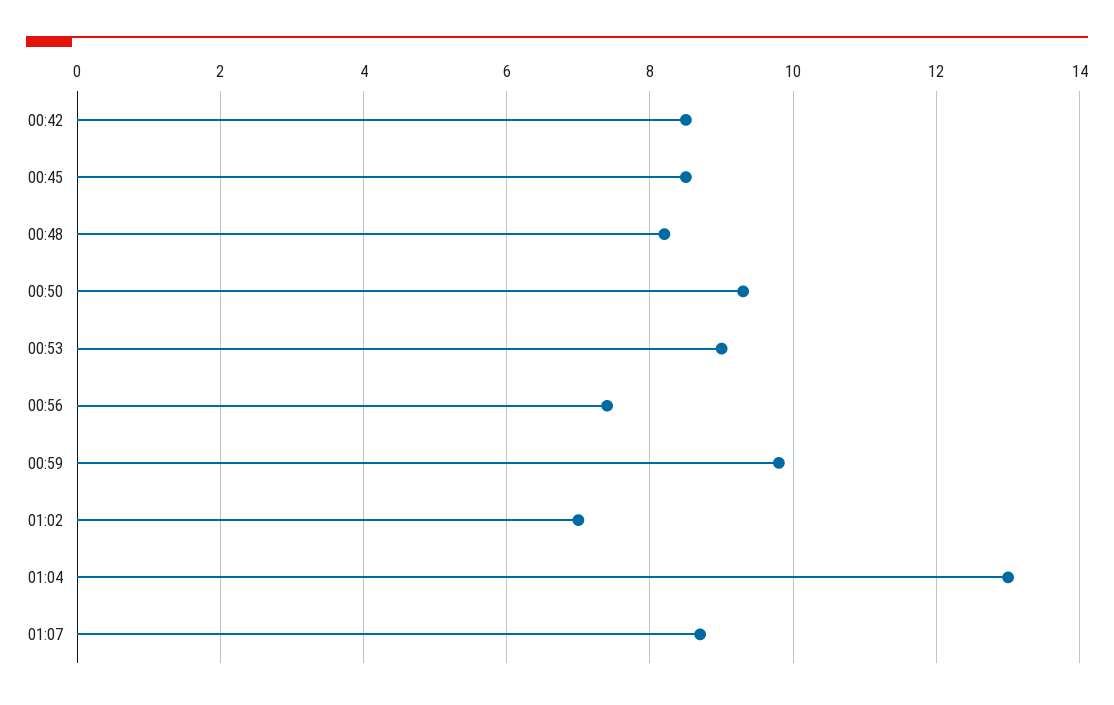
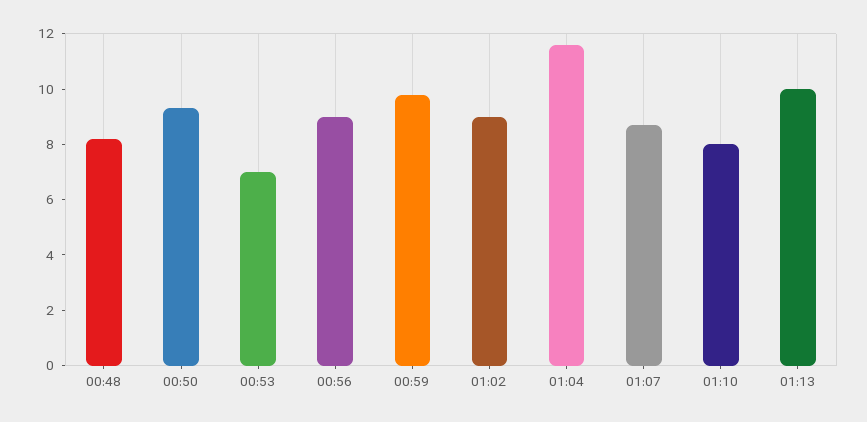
00:42: 8.5 -> none
00:45: 8.5 -> none
00:53: 9 -> 7
00:56: 7.5 -> 9
01:02: 7 -> 9
01:04: 13 -> 11.5
01:10: none -> 8
01:13: none -> 10

